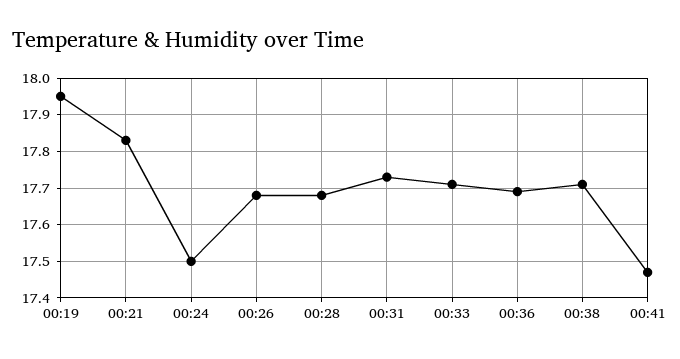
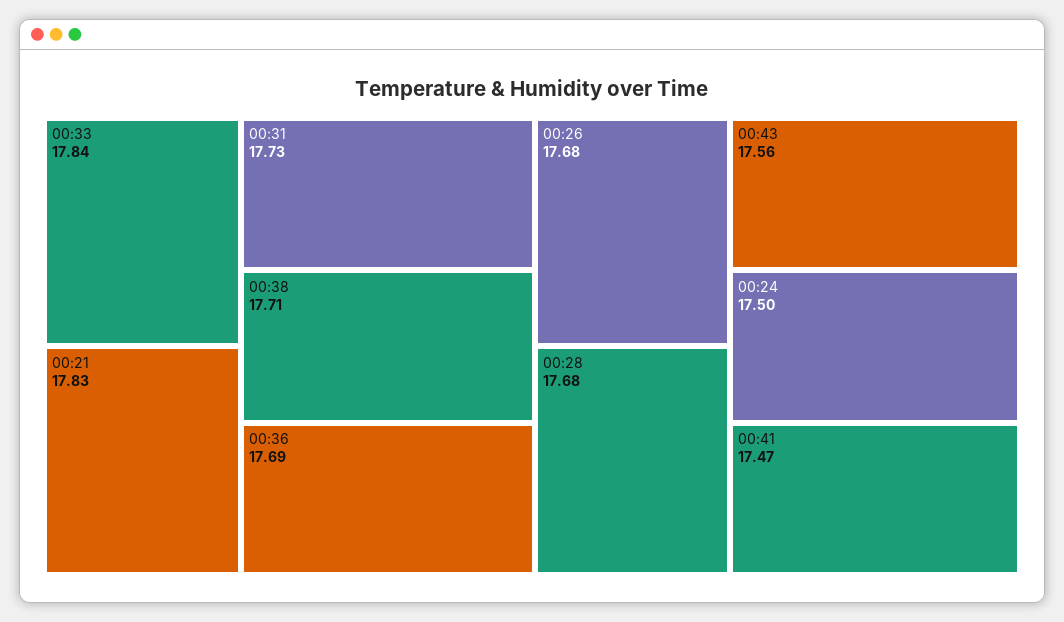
00:19: 17.95 -> none
00:33: 17.7 -> 17.84
00:43: none -> 17.56

